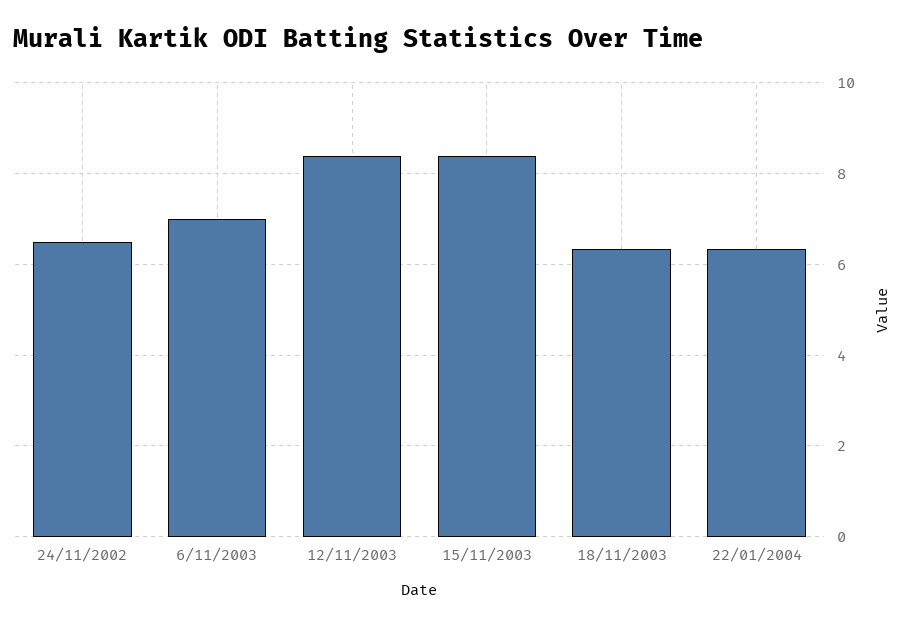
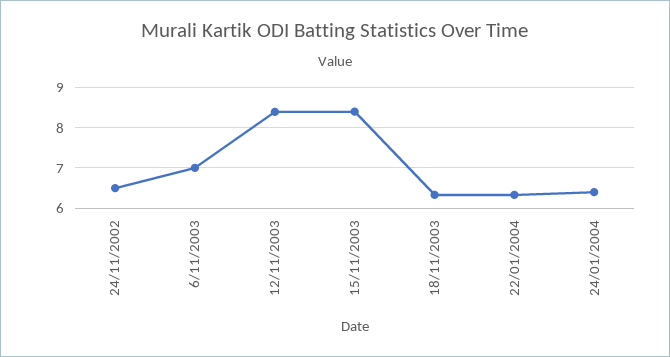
24/01/2004: none -> 6.4

